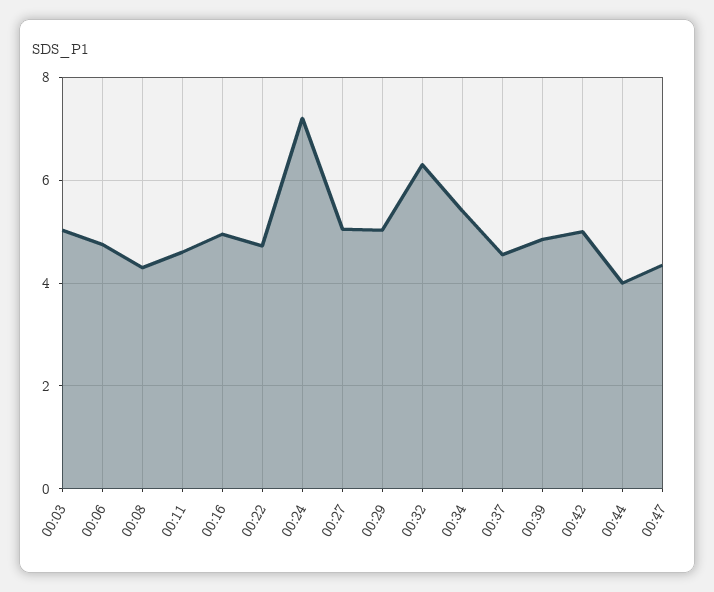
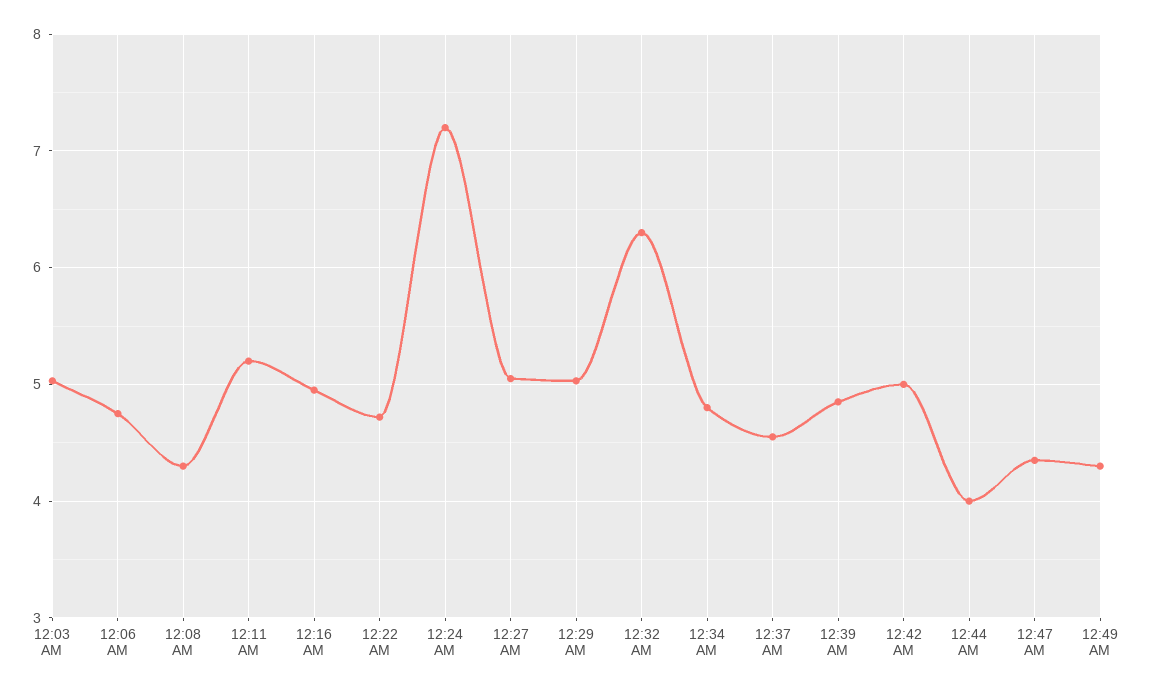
00:11: 4.6 -> 5.2
00:34: 5.4 -> 4.8
12:49 AM: none -> 4.3

